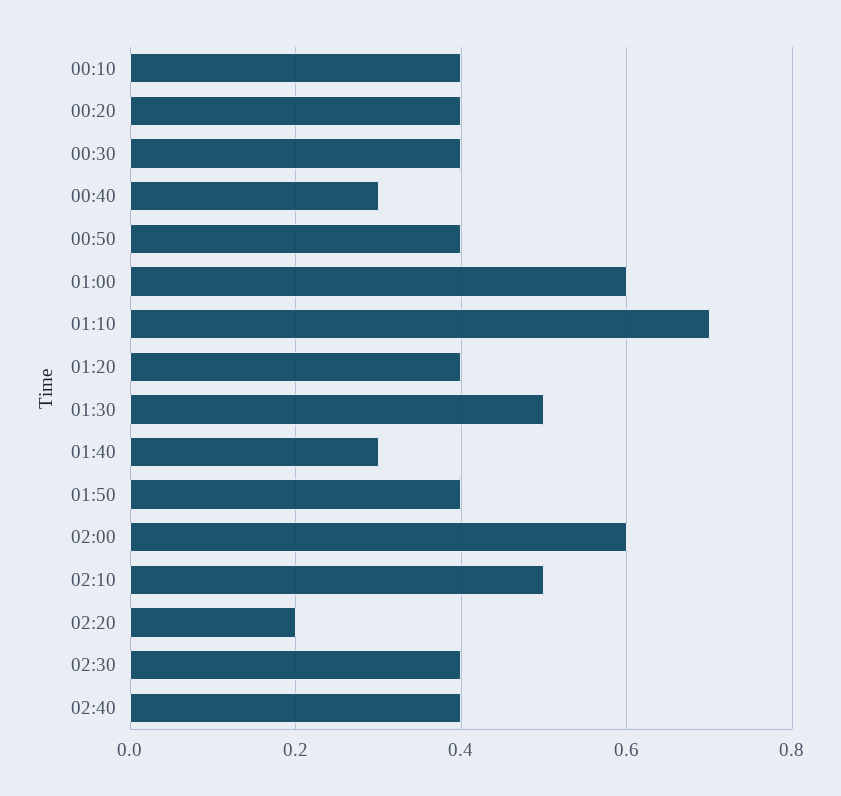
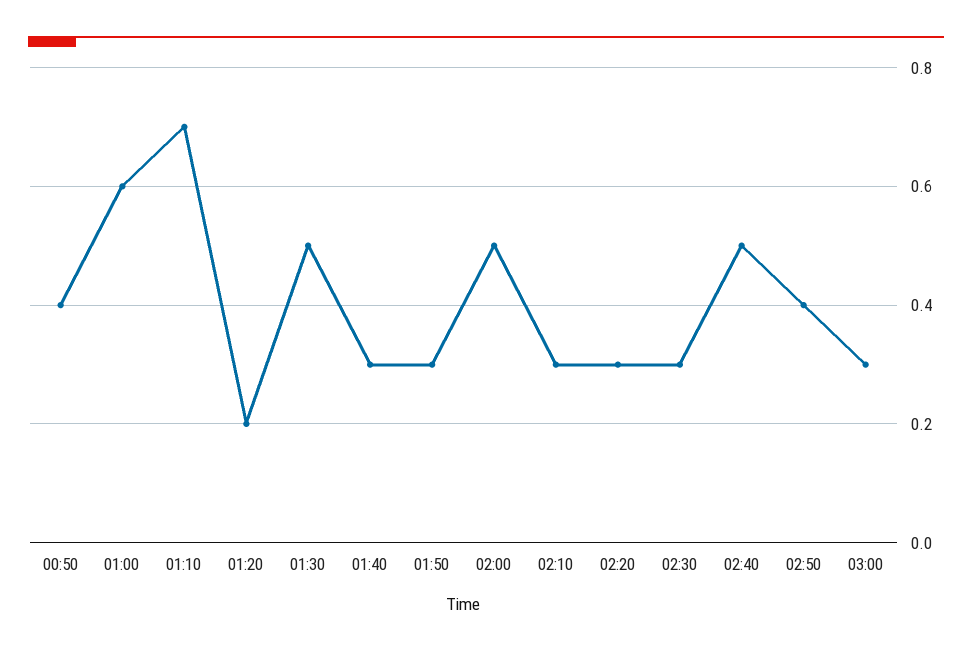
00:10: 0.4 -> none
00:20: 0.4 -> none
00:30: 0.4 -> none
00:40: 0.3 -> none
01:20: 0.4 -> 0.2
01:50: 0.4 -> 0.3
02:00: 0.6 -> 0.5
02:10: 0.5 -> 0.3
02:20: 0.2 -> 0.3
02:30: 0.4 -> 0.3
02:40: 0.4 -> 0.5
02:50: none -> 0.4
03:00: none -> 0.3

